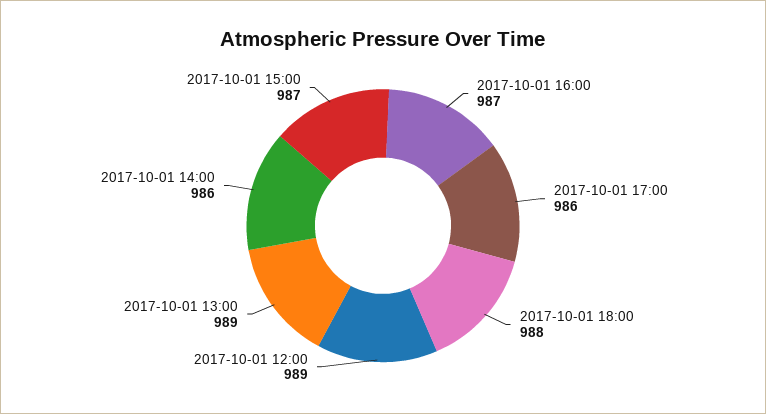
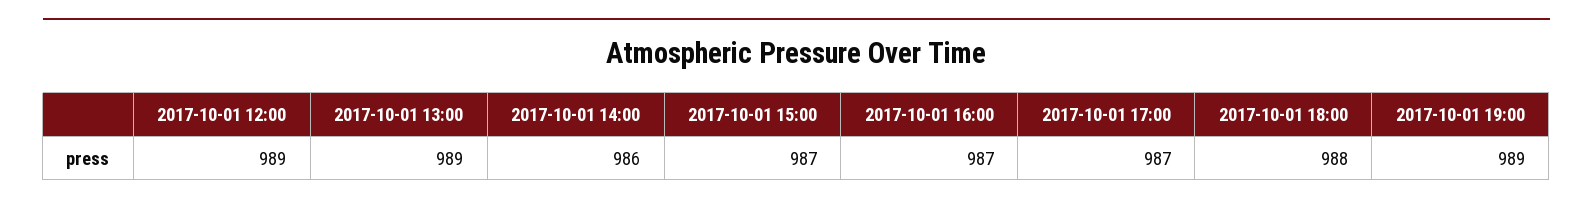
2017-10-01 17:00: 986 -> 987
2017-10-01 19:00: none -> 989

